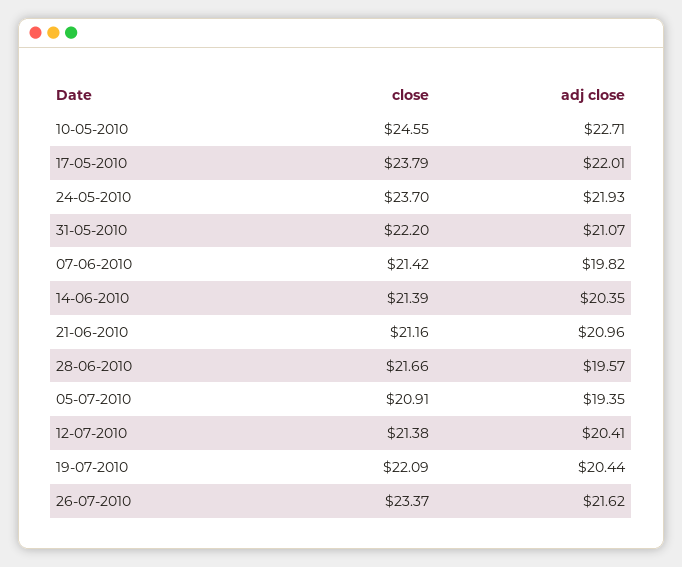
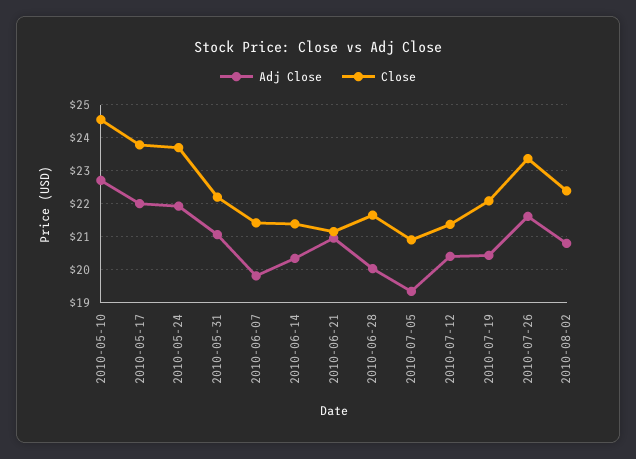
adj close, 28-06-2010: 19.57 -> 20
adj close, 2010-08-02: none -> 20.8
close, 2010-08-02: none -> 22.4

